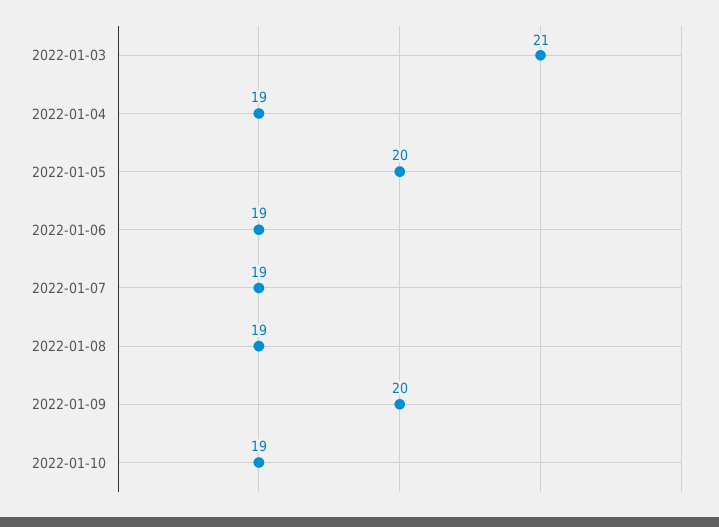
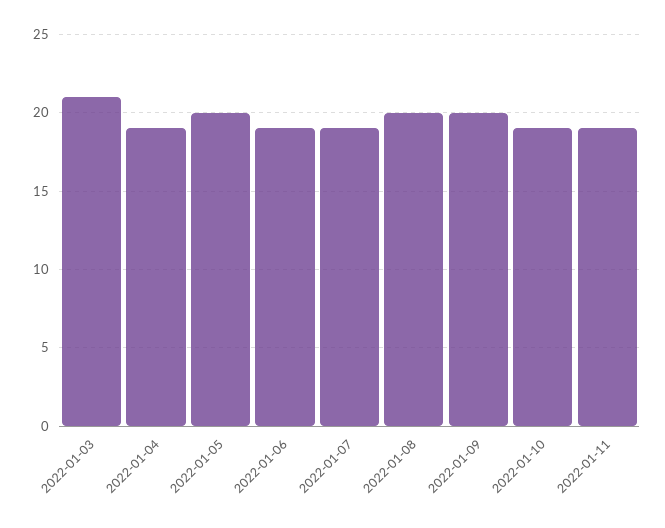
2022-01-08: 19 -> 20
2022-01-11: none -> 19

